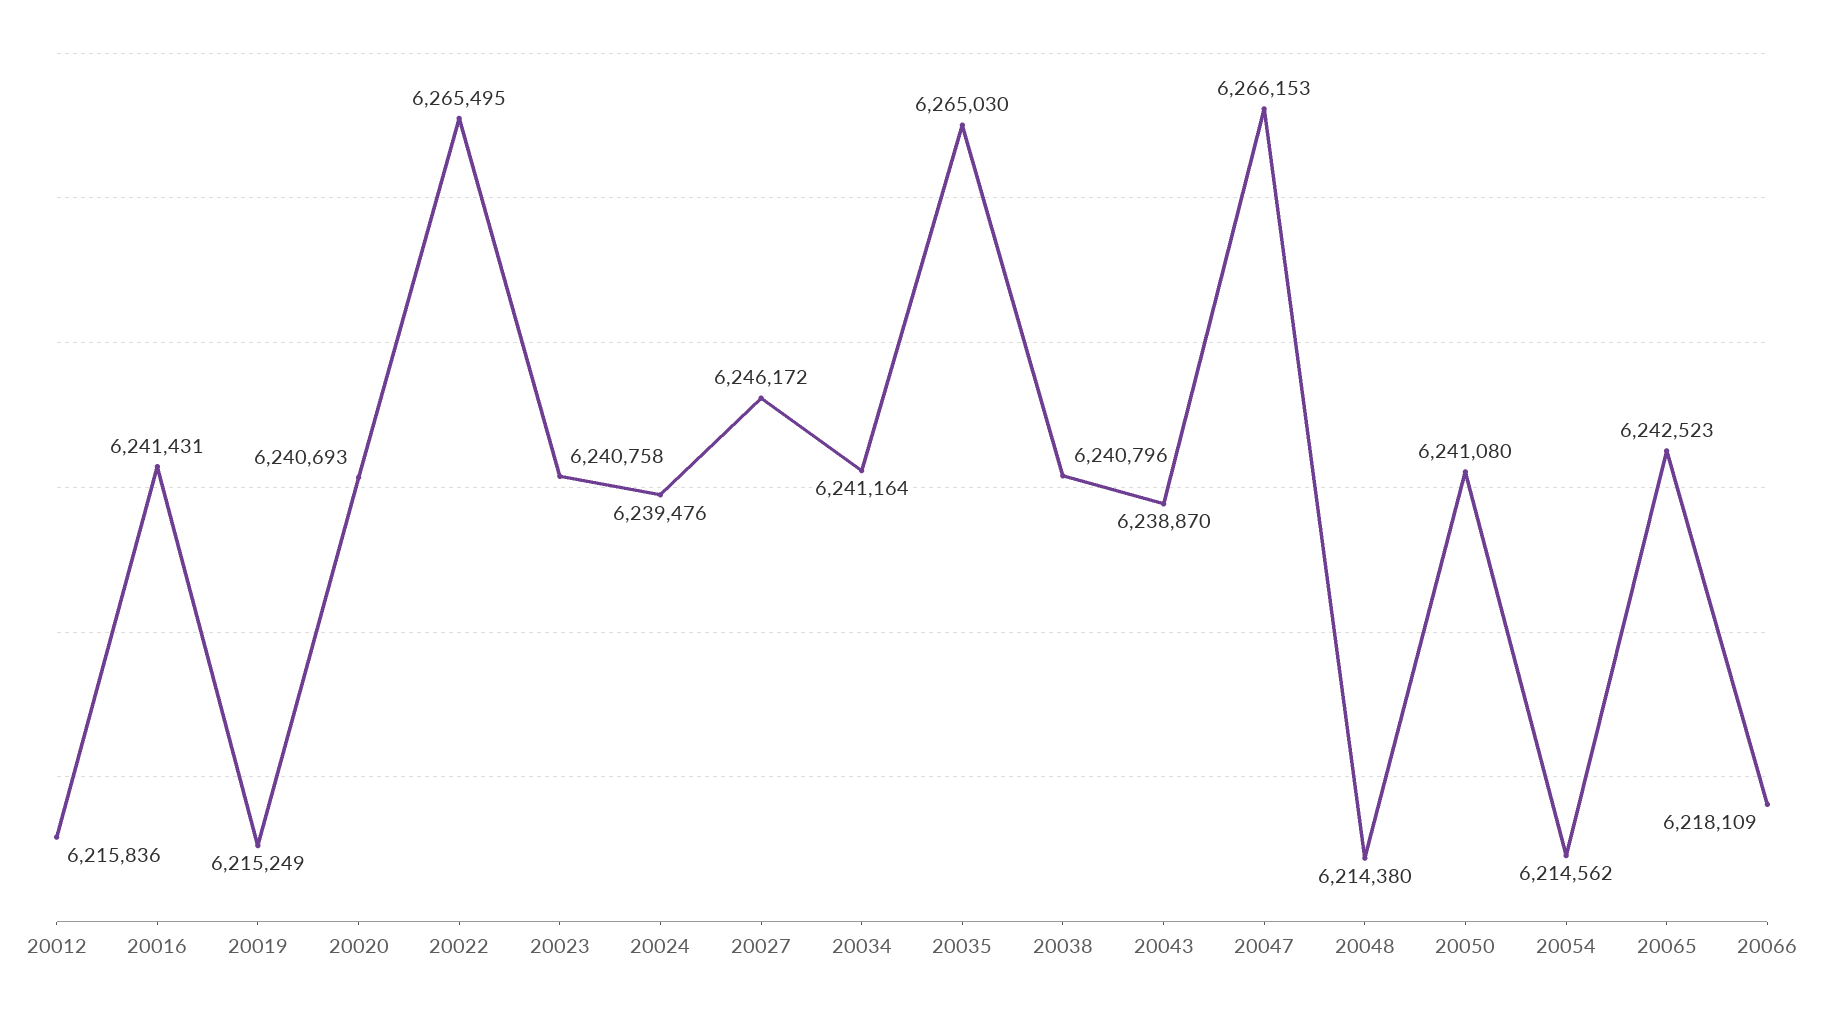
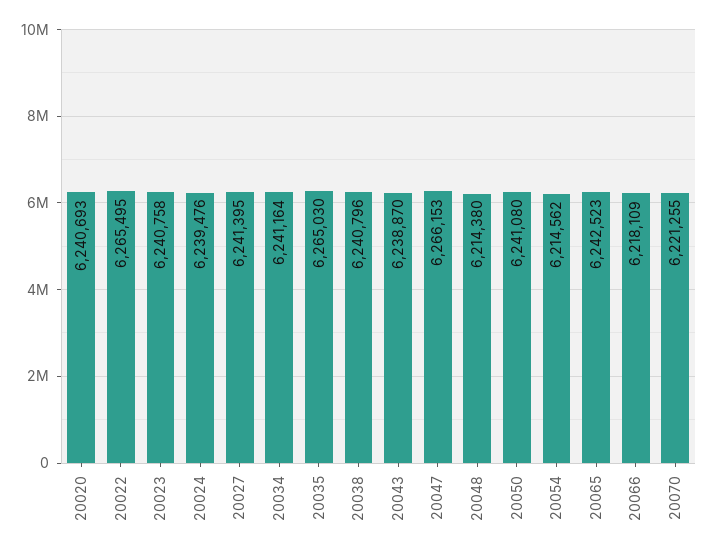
20012: 6215836 -> none
20016: 6241431 -> none
20019: 6215249 -> none
20027: 6246172 -> 6241395
20070: none -> 6221255

